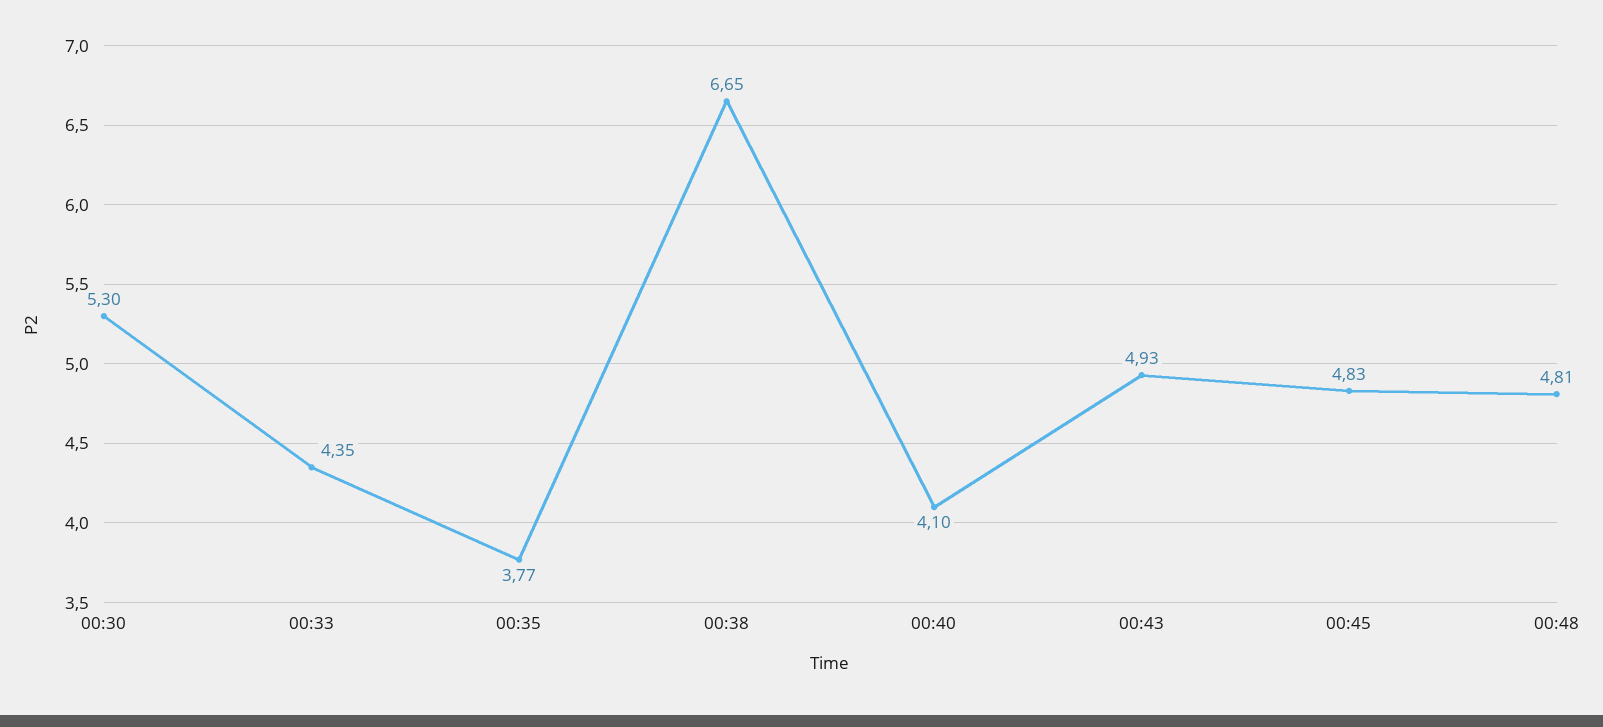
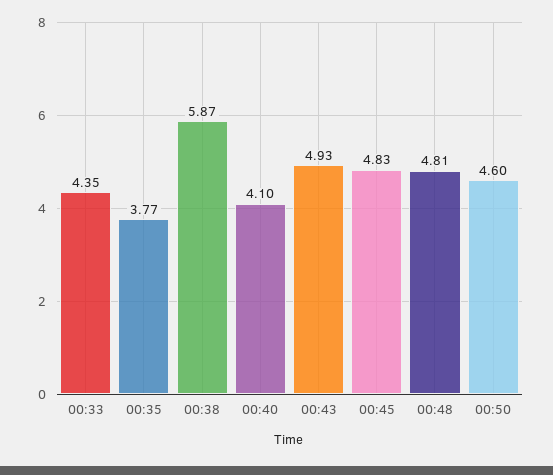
00:30: 5.3 -> none
00:38: 6.65 -> 5.87
00:50: none -> 4.6

